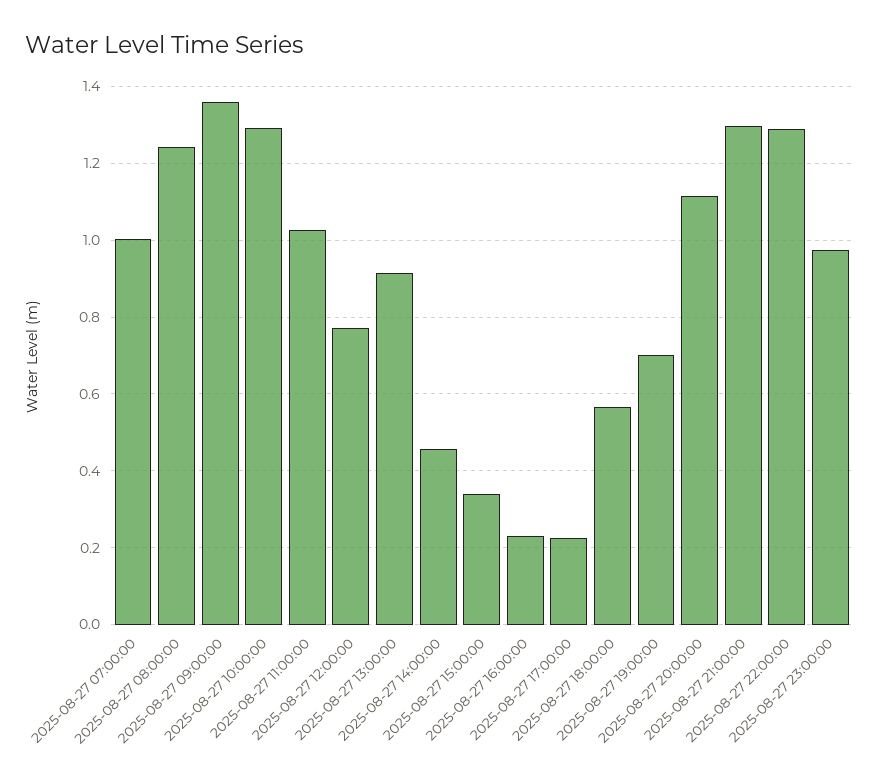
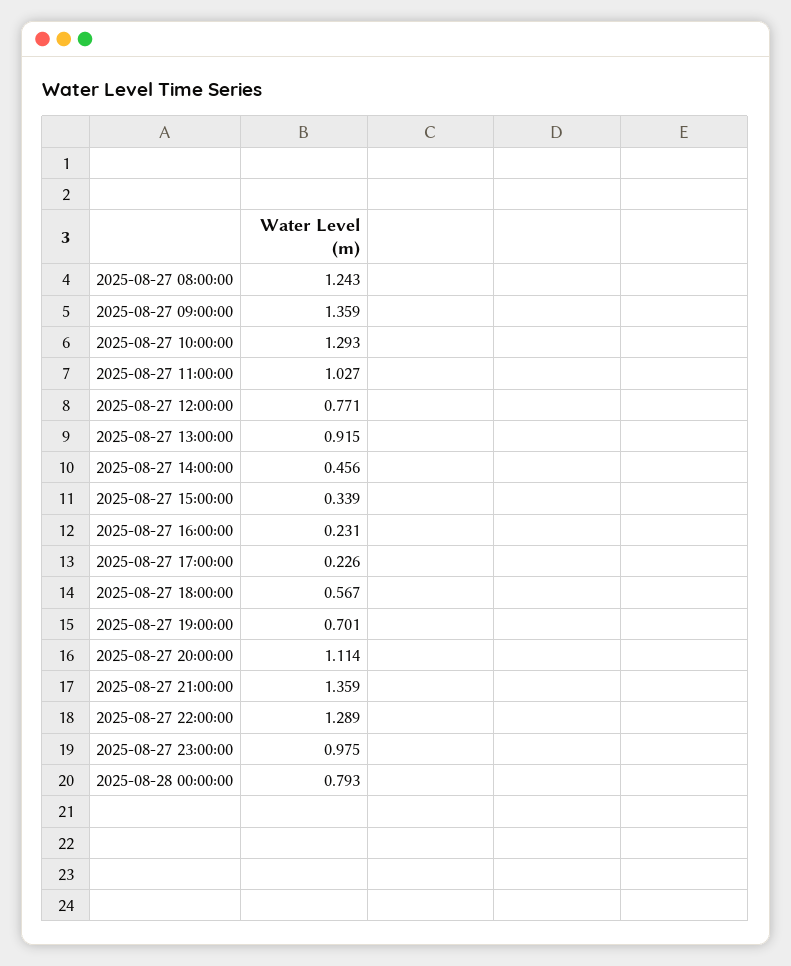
2025-08-27 07:00:00: 1 -> none
2025-08-27 21:00:00: 1.3 -> 1.359
2025-08-28 00:00:00: none -> 0.793

